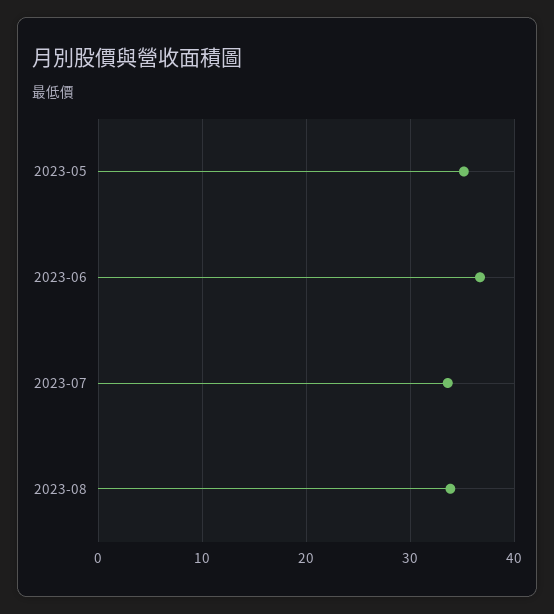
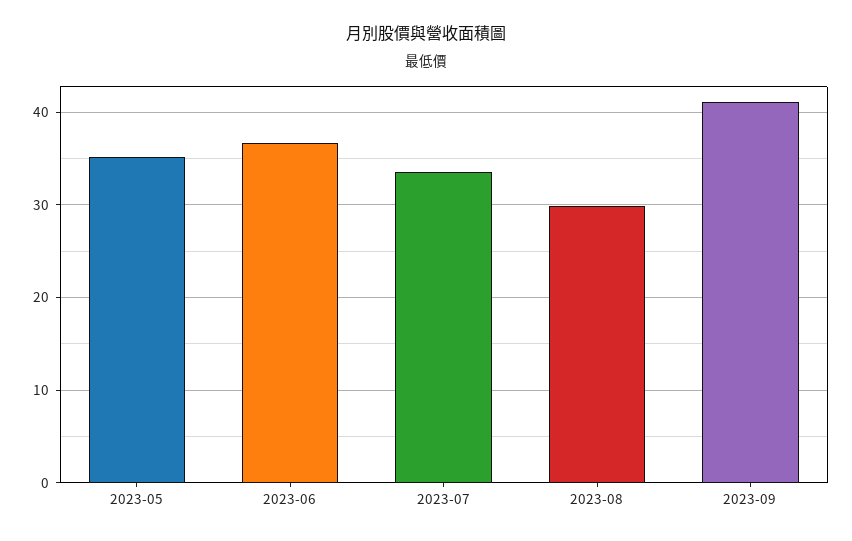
2023-08: 34 -> 30
2023-09: none -> 41

